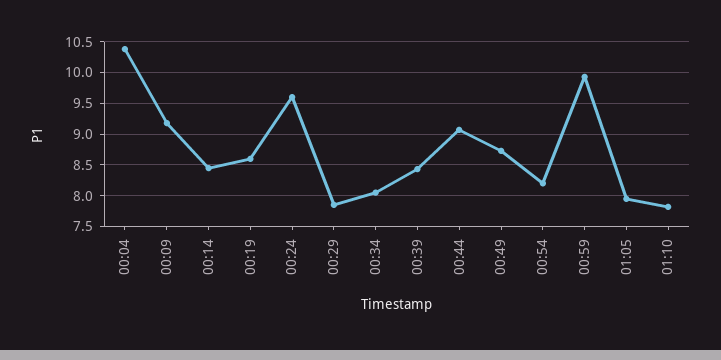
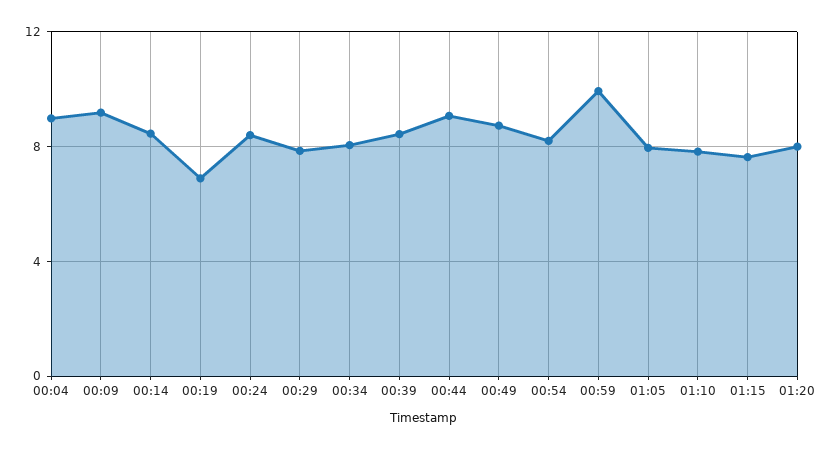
00:04: 10.4 -> 9
00:19: 8.6 -> 7
00:24: 9.6 -> 8.5
01:15: none -> 7.5
01:20: none -> 8

